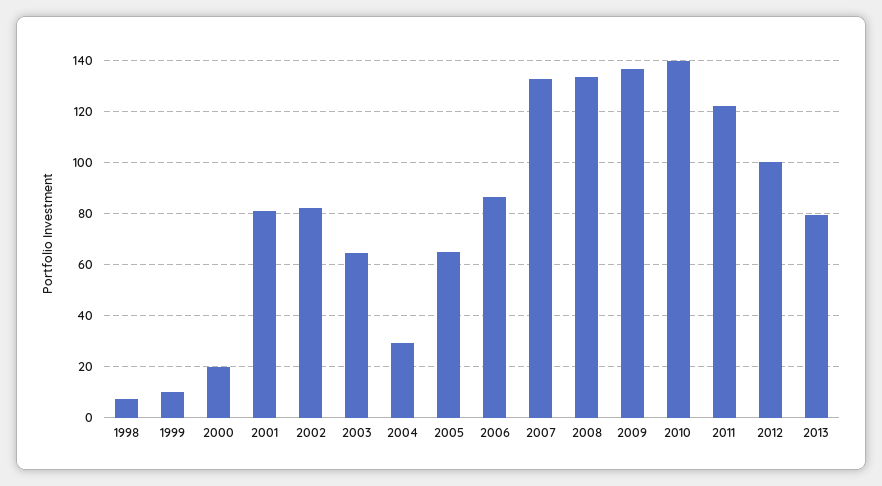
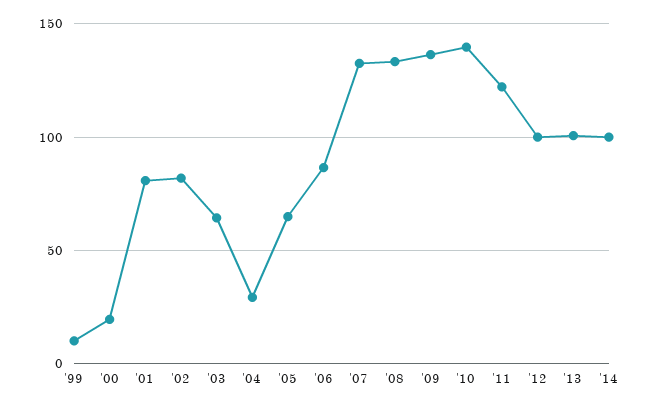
1998: 7.5 -> none
2013: 80 -> 100
'14: none -> 100

